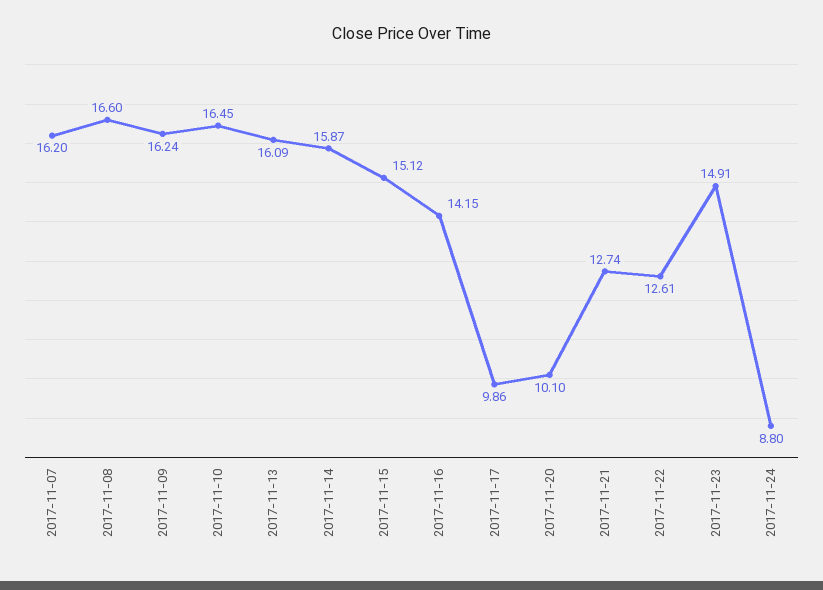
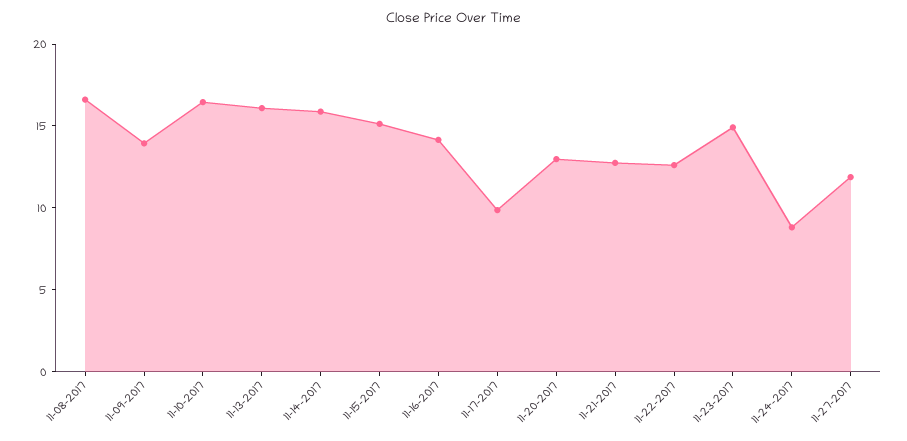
2017-11-07: 16.2 -> none
2017-11-09: 16.24 -> 14
2017-11-20: 10.1 -> 13
11-27-2017: none -> 12

